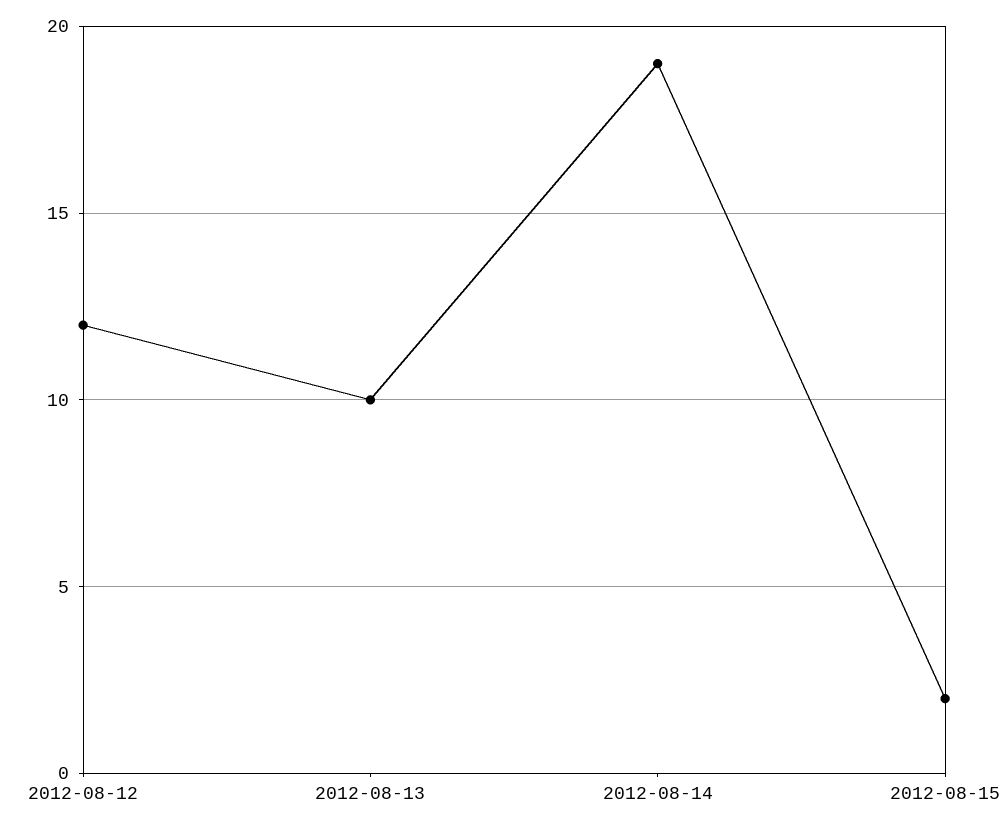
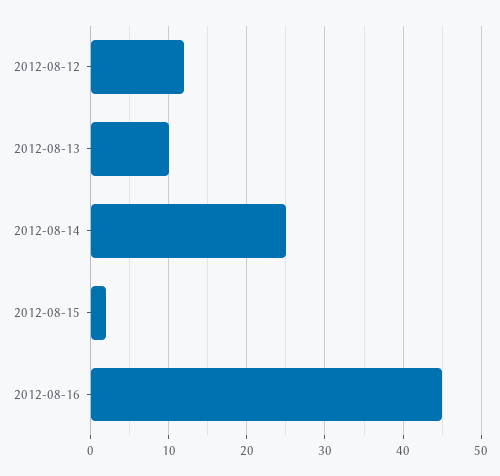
2012-08-14: 19 -> 25
2012-08-16: none -> 45

